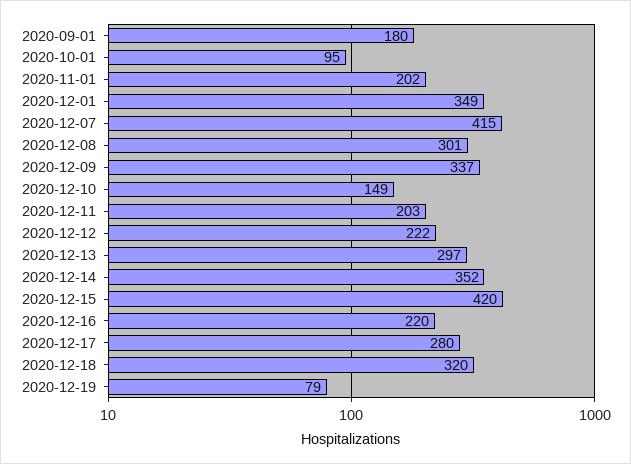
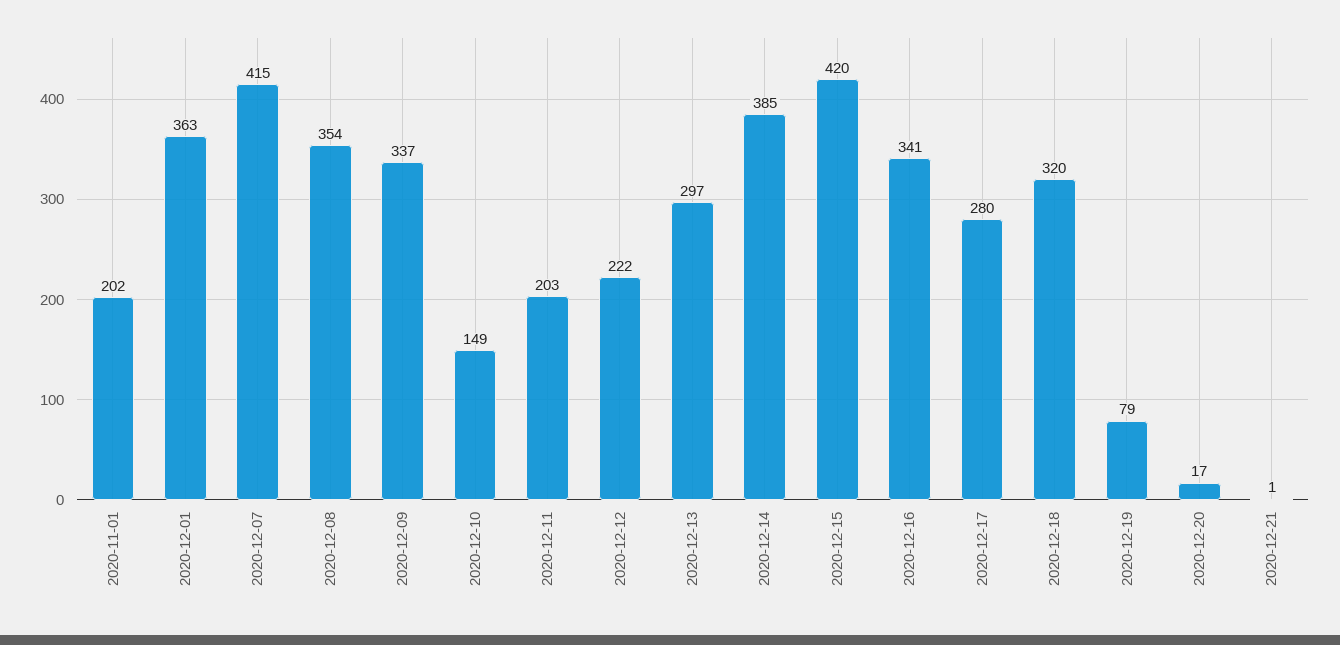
2020-09-01: 180 -> none
2020-10-01: 95 -> none
2020-12-01: 349 -> 363
2020-12-08: 301 -> 354
2020-12-14: 352 -> 385
2020-12-16: 220 -> 341
2020-12-20: none -> 17
2020-12-21: none -> 1

